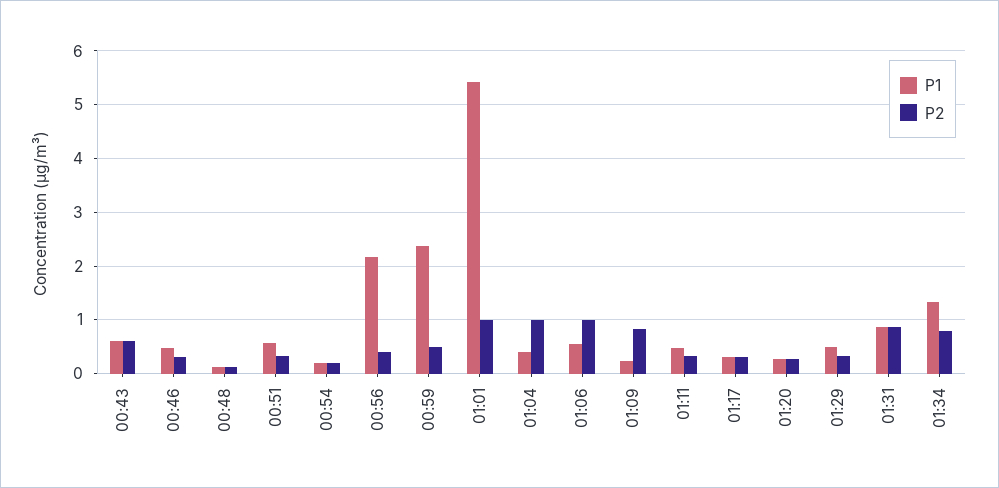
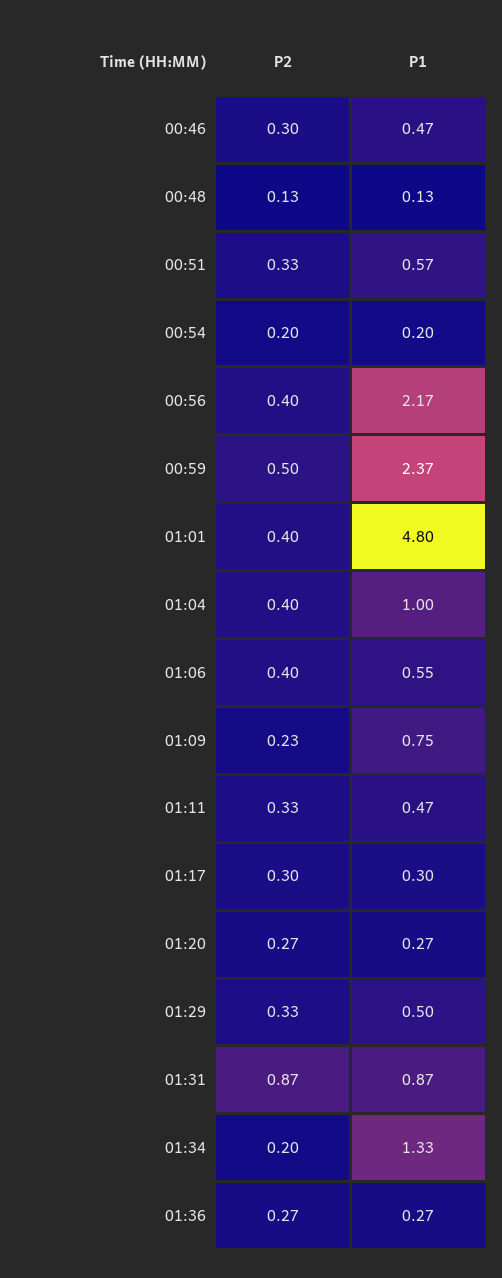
P1, 00:43: 0.6 -> none
P2, 00:43: 0.6 -> none
P1, 01:01: 5.4 -> 4.8
P2, 01:01: 1 -> 0.4
P1, 01:04: 0.4 -> 1
P2, 01:04: 1 -> 0.4
P2, 01:06: 1 -> 0.4
P1, 01:09: 0.2 -> 0.75
P2, 01:09: 0.8 -> 0.23
P2, 01:34: 0.8 -> 0.2
P2, 01:36: none -> 0.27
P1, 01:36: none -> 0.27

